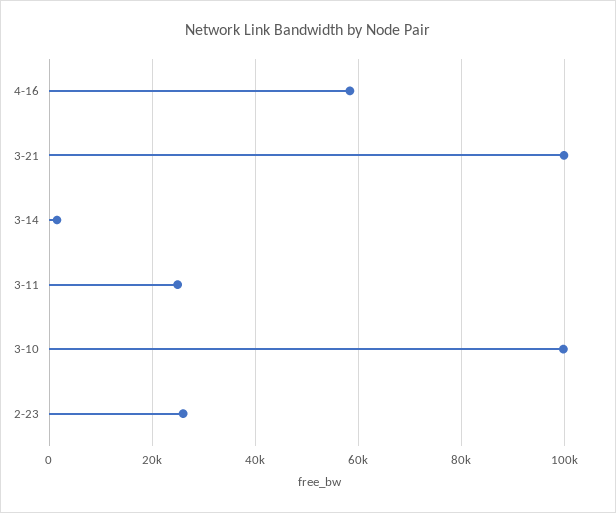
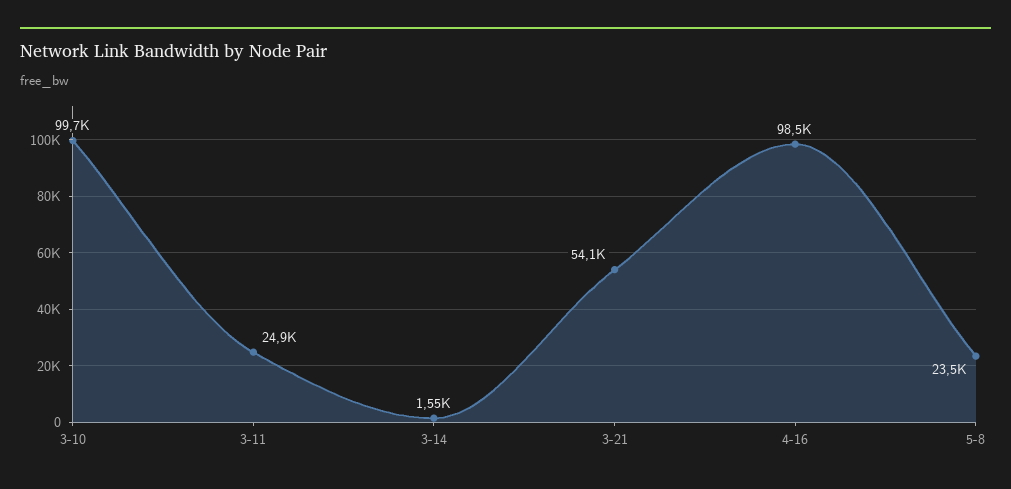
4-16: 58000 -> 98500
3-21: 100000 -> 54100
2-23: 26000 -> none
5-8: none -> 23500

